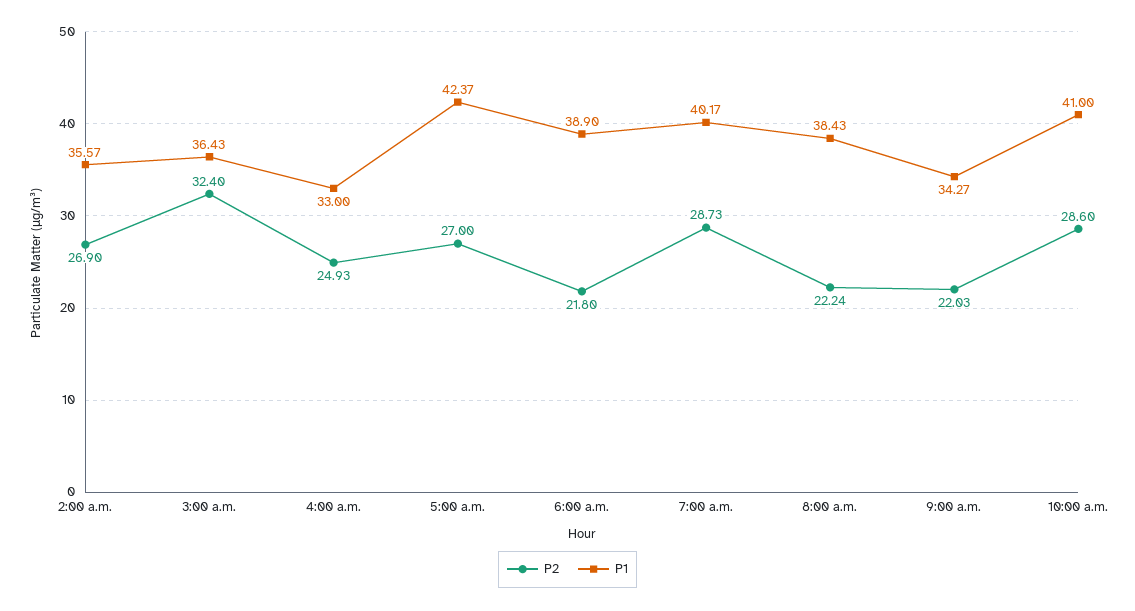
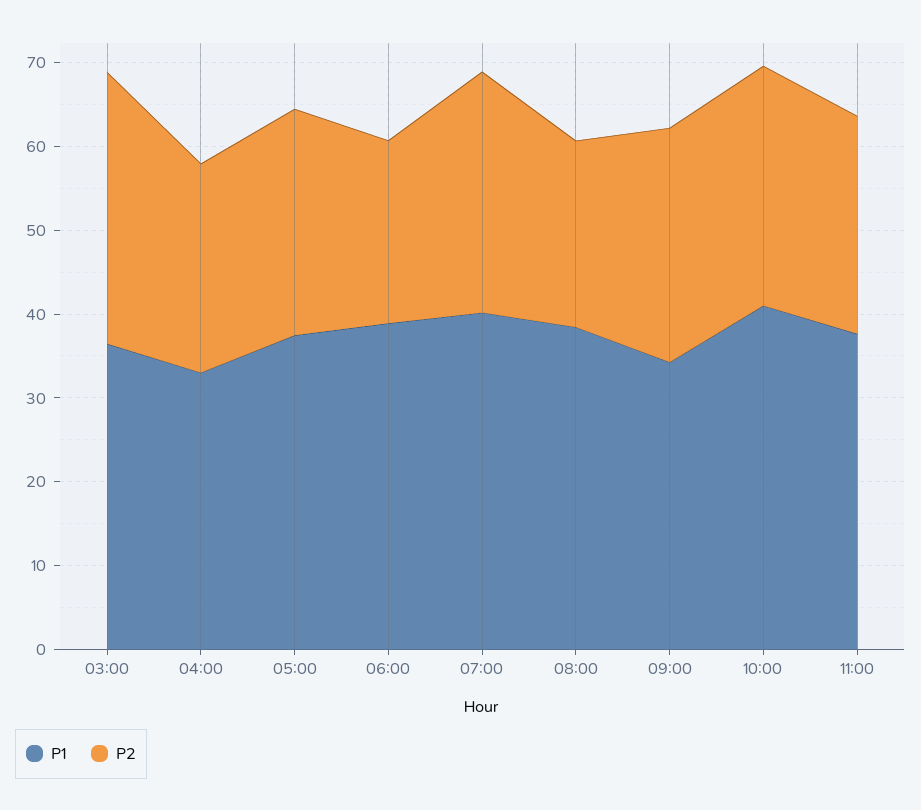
P2, 2:00 a.m.: 26.9 -> none
P1, 2:00 a.m.: 35.57 -> none
P1, 5:00 a.m.: 42.37 -> 38
P2, 9:00 a.m.: 22.03 -> 28
P1, 11:00: none -> 38
P2, 11:00: none -> 26

